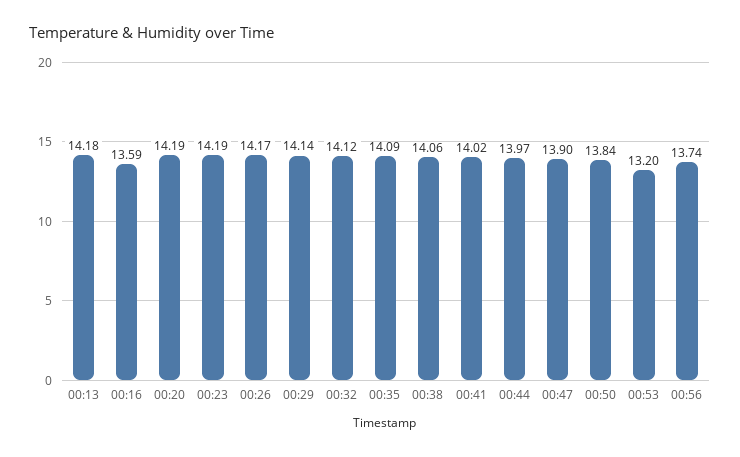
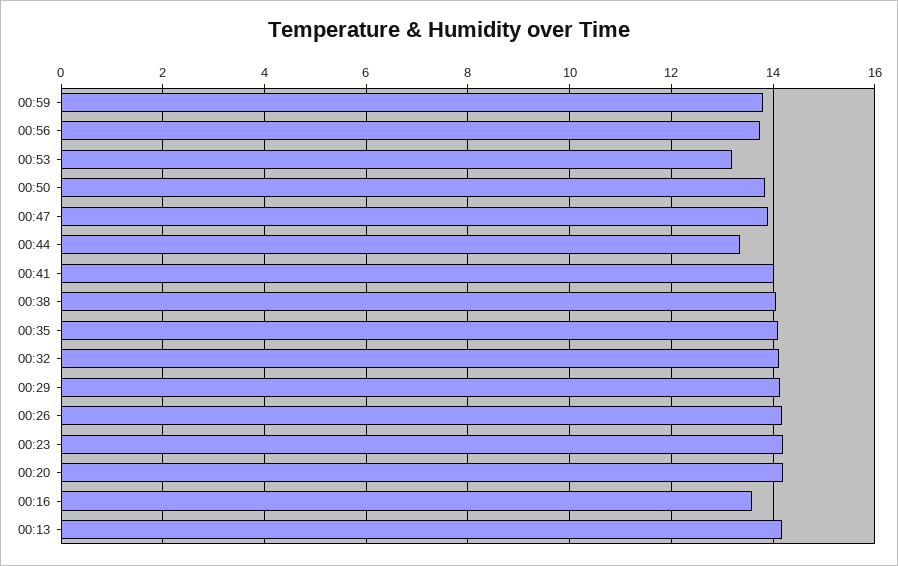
00:44: 13.97 -> 13.4
00:59: none -> 13.8

